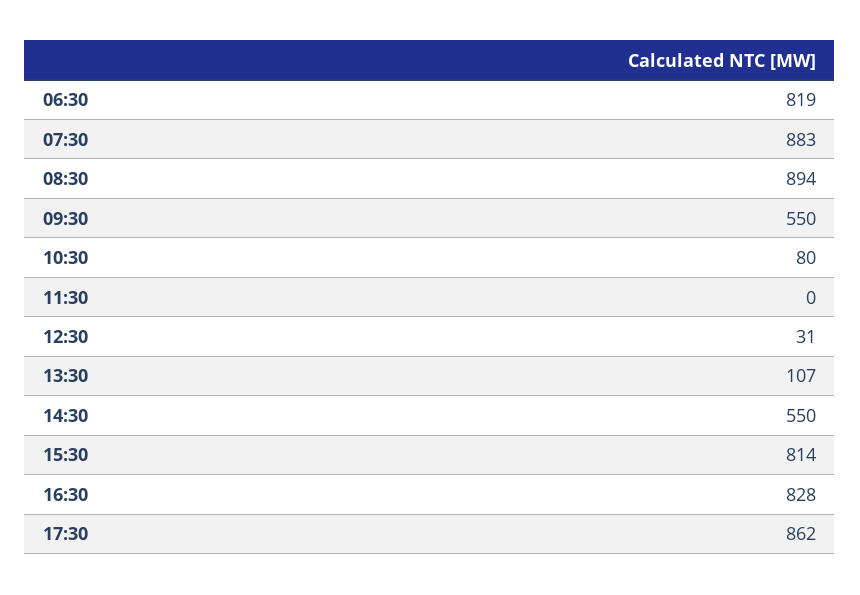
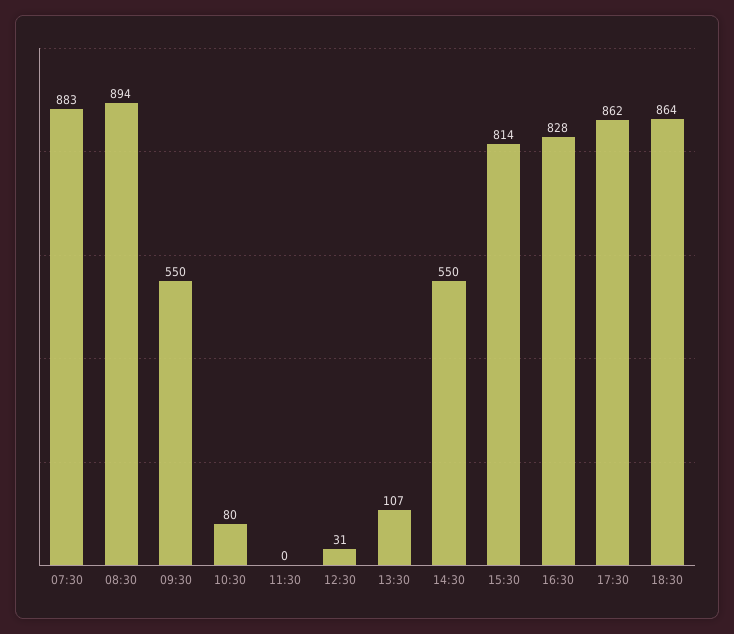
06:30: 819 -> none
18:30: none -> 864

